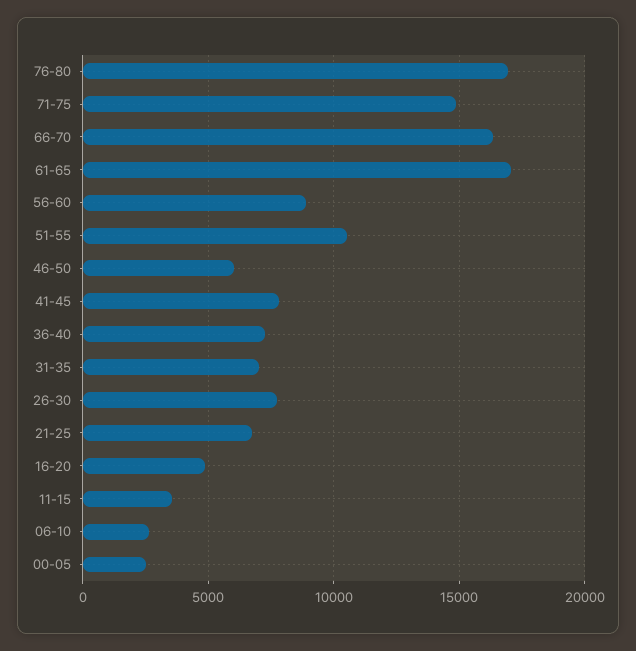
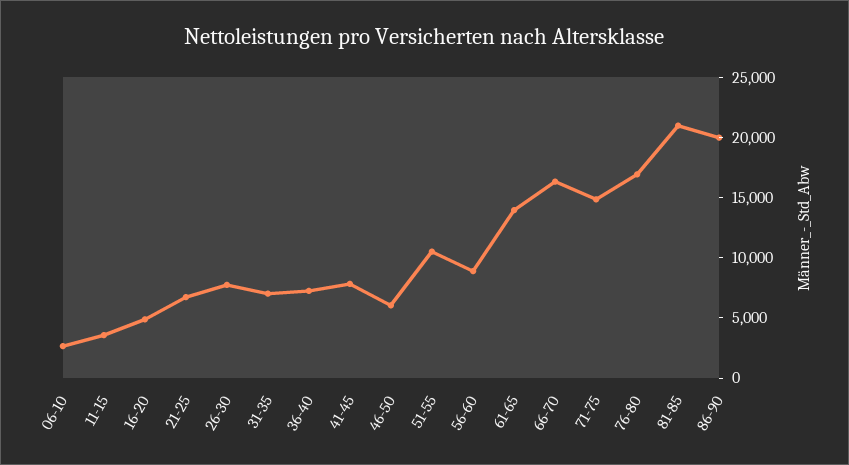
61-65: 17000 -> 14000
00-05: 2500 -> none
81-85: none -> 21000
86-90: none -> 20000

